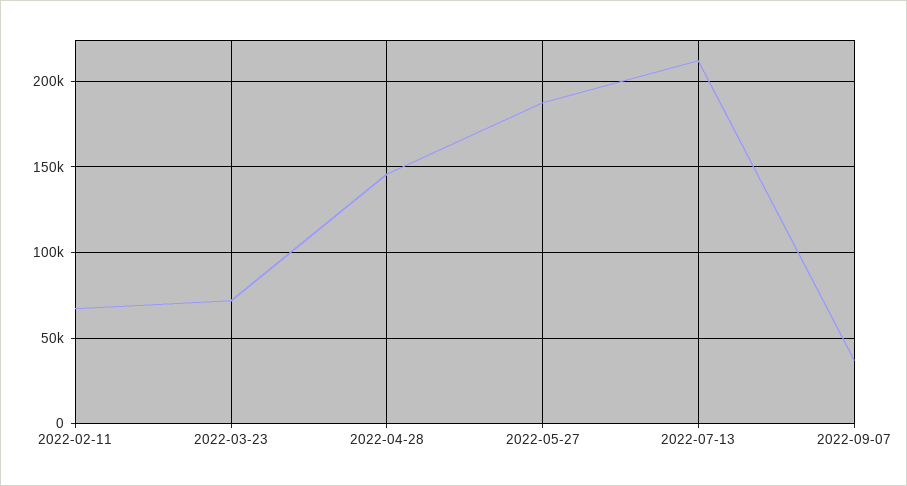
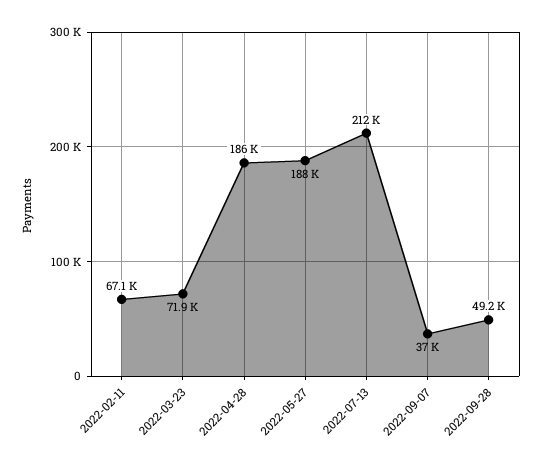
2022-04-28: 145000 -> 186000
2022-09-28: none -> 49200

